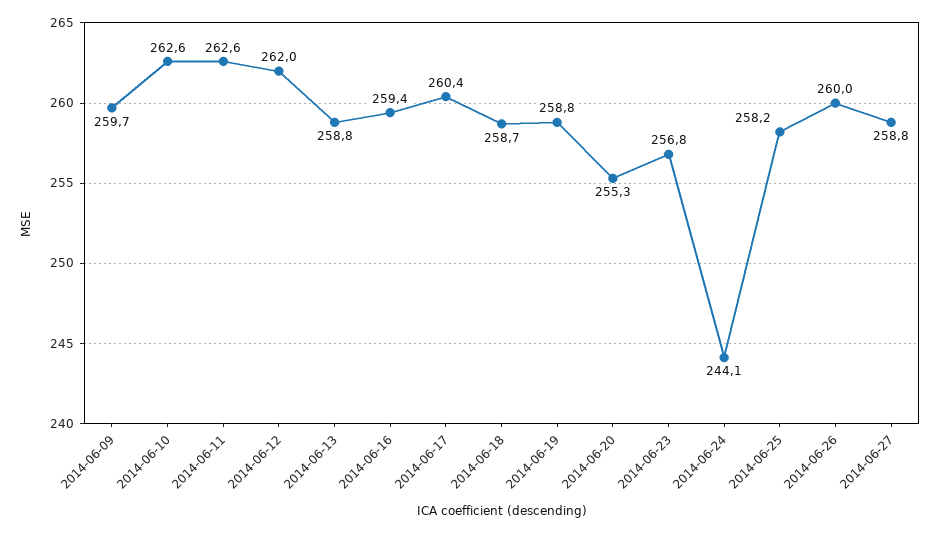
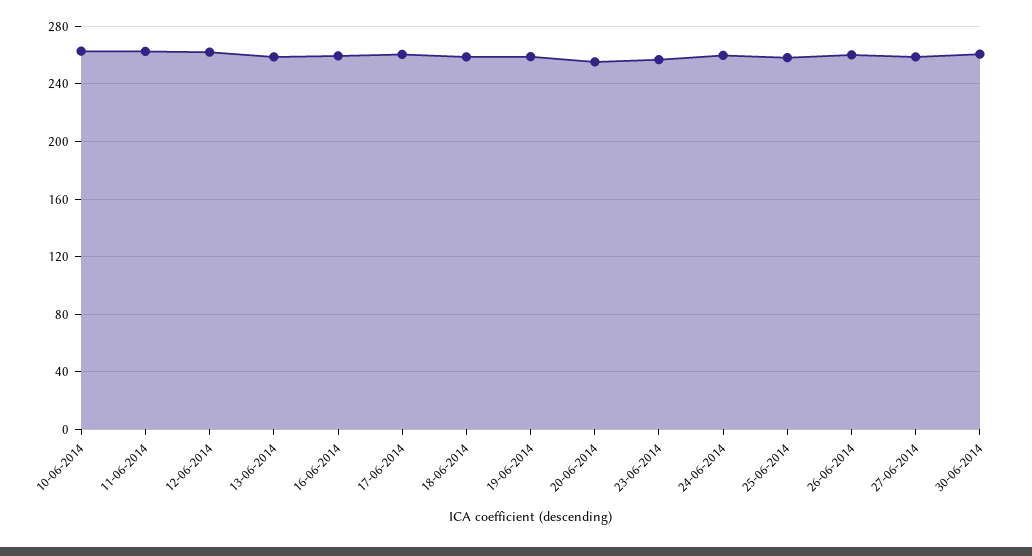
2014-06-09: 259.7 -> none
2014-06-24: 244.1 -> 260
30-06-2014: none -> 260

